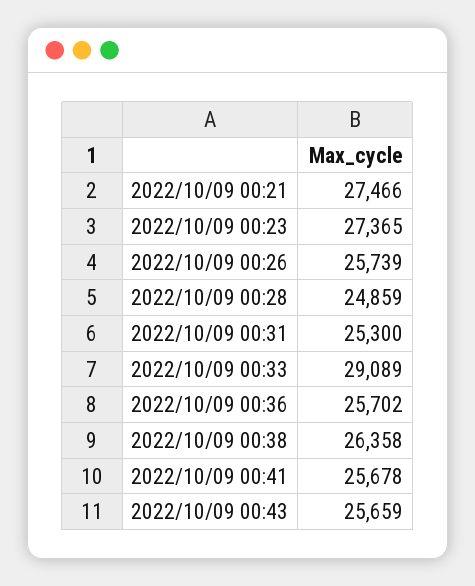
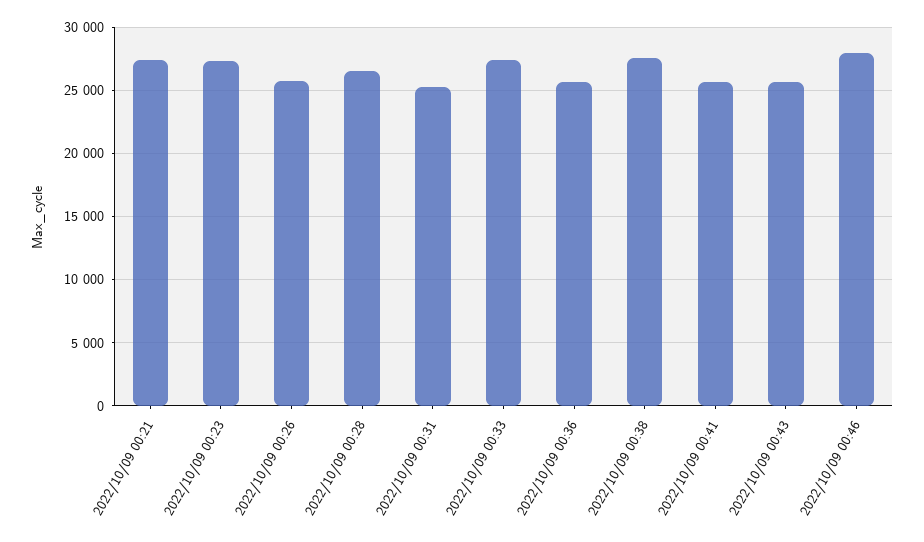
2022/10/09 00:28: 24859 -> 26500
2022/10/09 00:33: 29089 -> 27500
2022/10/09 00:38: 26358 -> 27500
2022/10/09 00:46: none -> 28000

